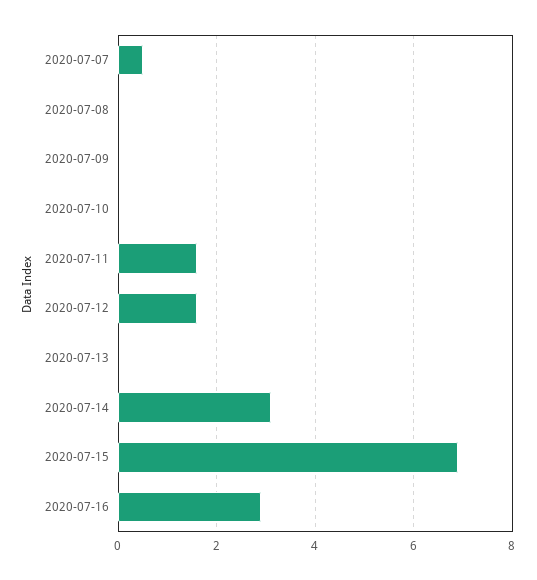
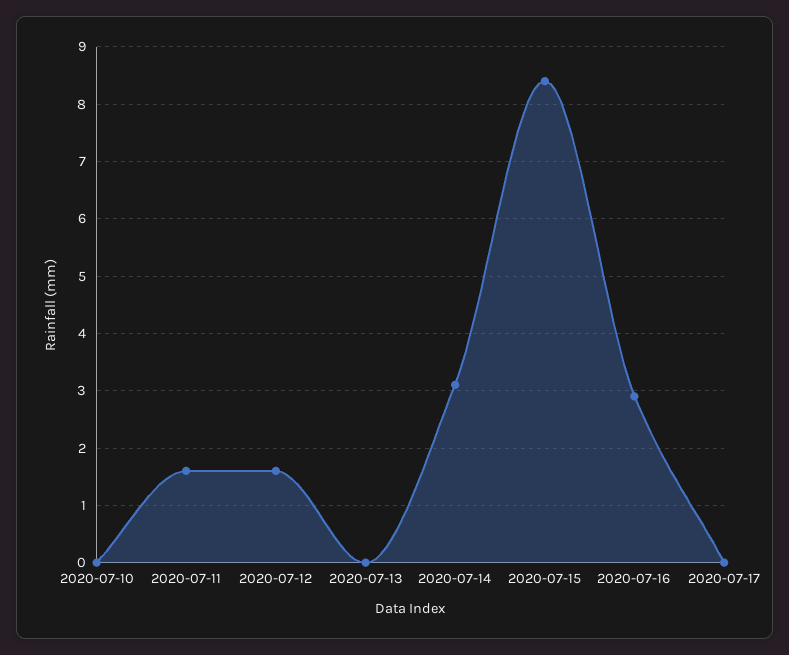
2020-07-07: 0.5 -> none
2020-07-08: 0 -> none
2020-07-09: 0 -> none
2020-07-15: 7 -> 8.5
2020-07-17: none -> 0

